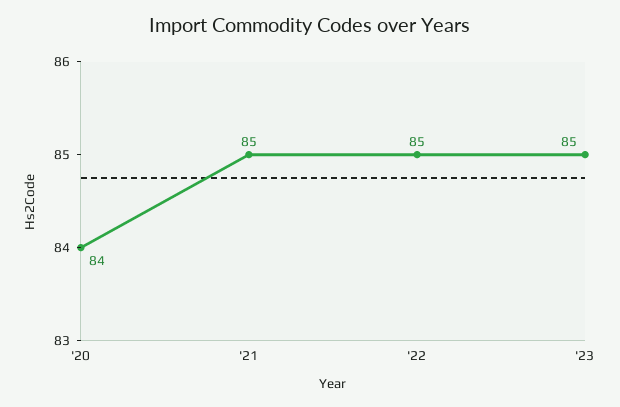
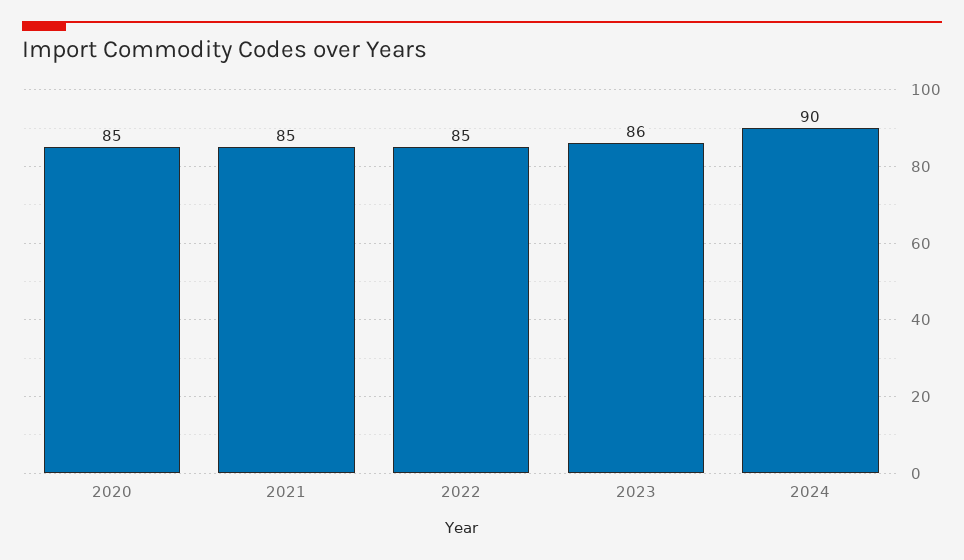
'20: 84 -> 85
'23: 85 -> 86
2024: none -> 90

